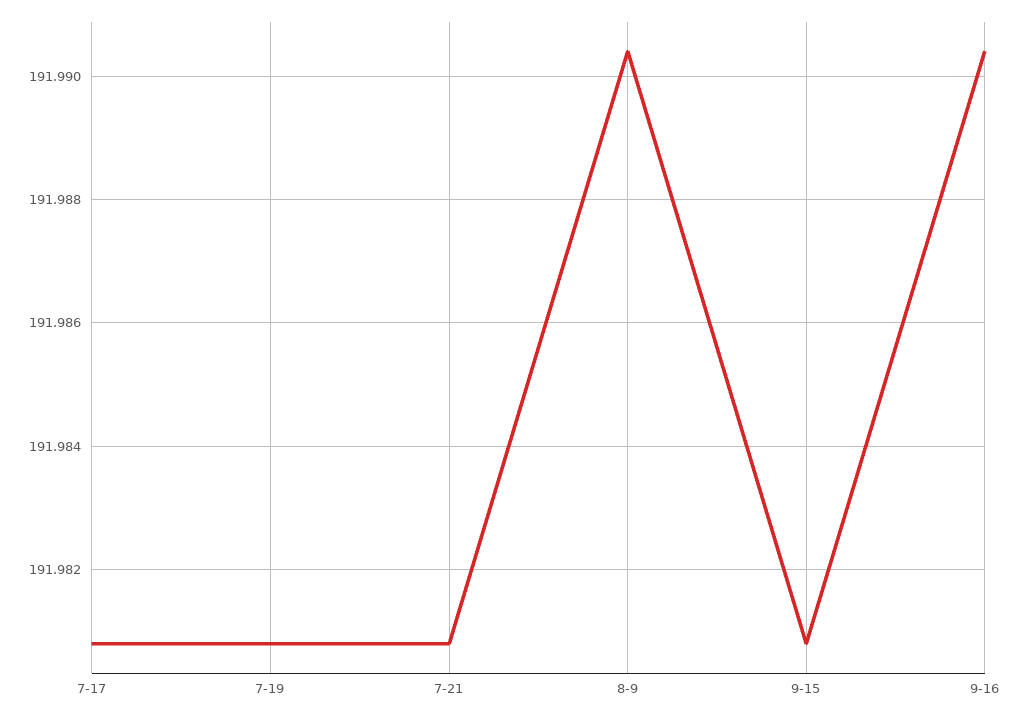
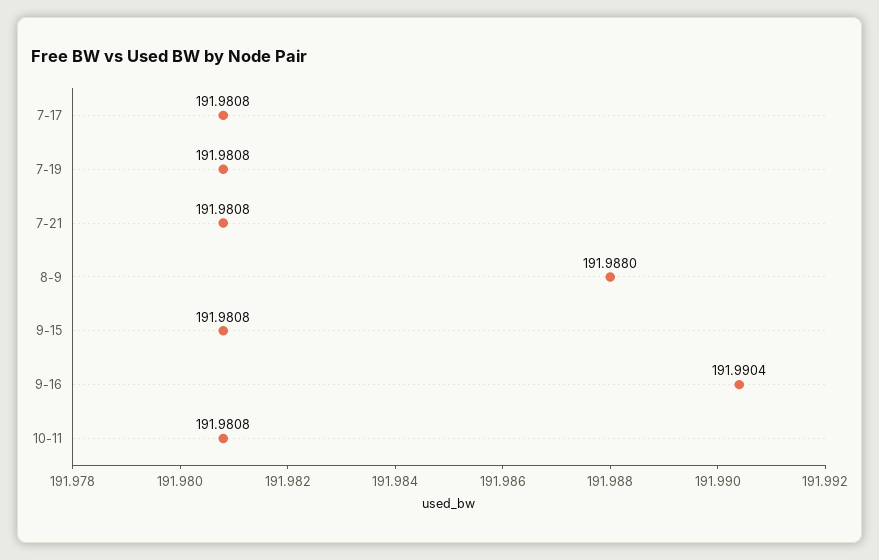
8-9: 191.9905 -> 191.988
10-11: none -> 191.9808

